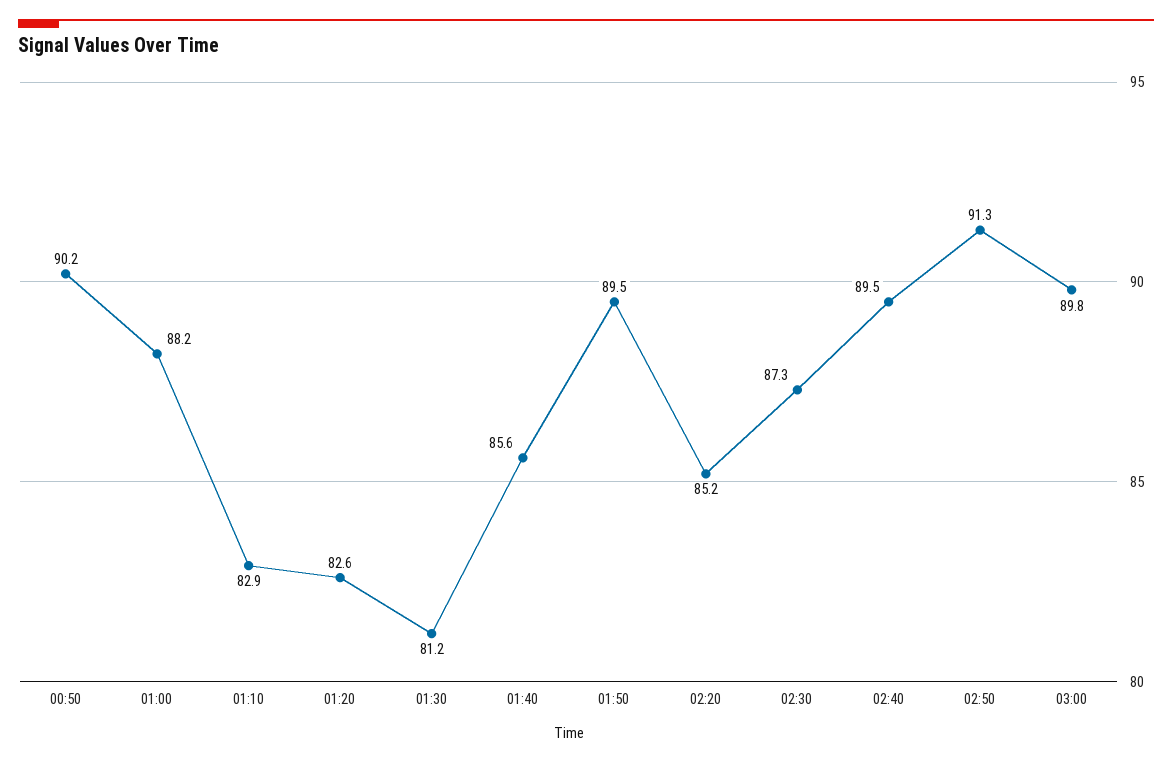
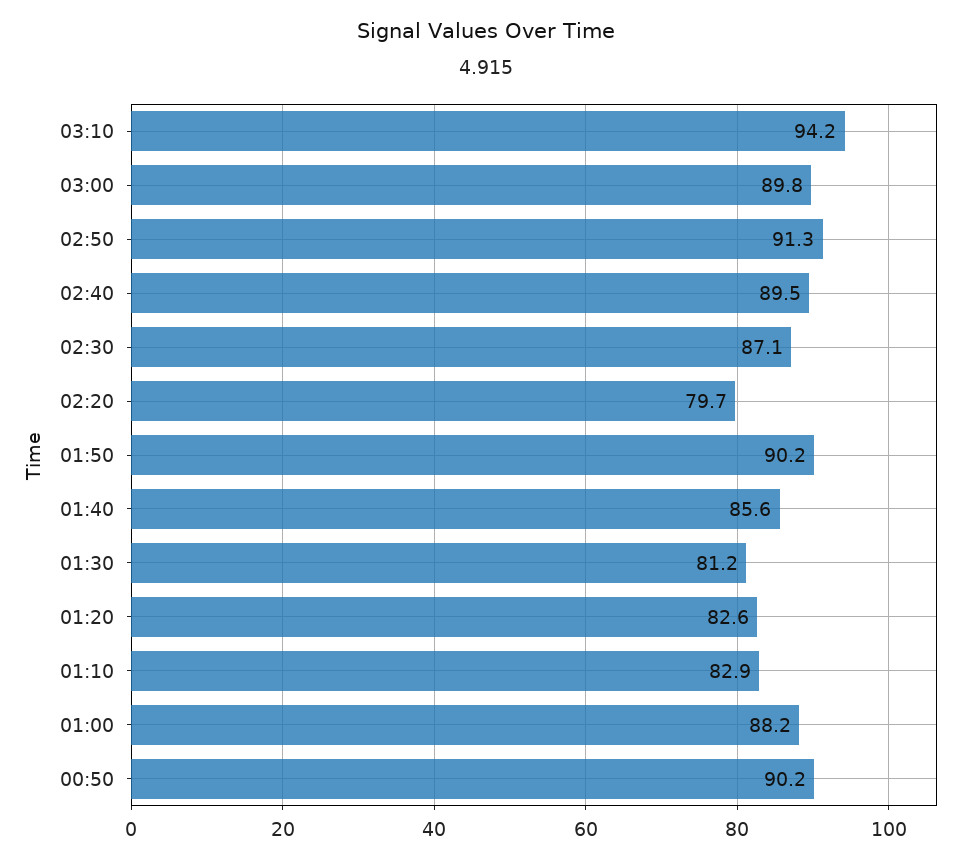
01:50: 89.5 -> 90.2
02:20: 85.2 -> 79.7
02:30: 87.3 -> 87.1
03:10: none -> 94.2

